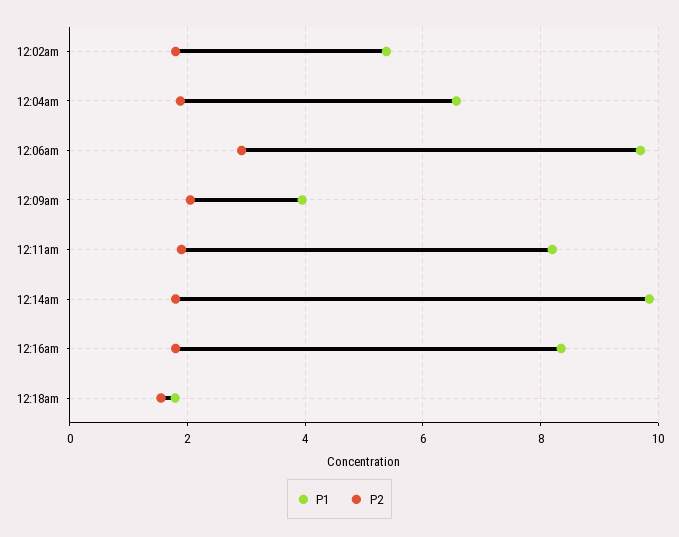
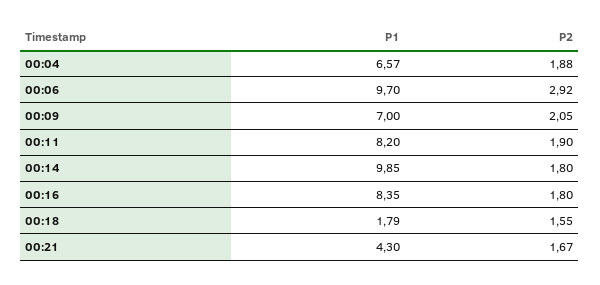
P1, 12:02am: 5.4 -> none
P2, 12:02am: 1.8 -> none
P1, 12:09am: 4 -> 7
P1, 00:21: none -> 4.3
P2, 00:21: none -> 1.67

